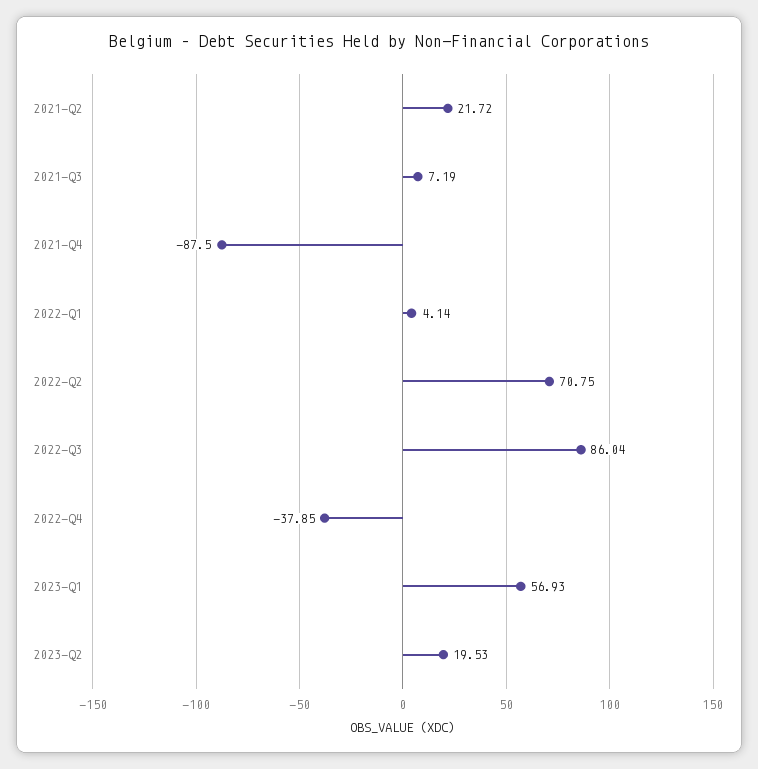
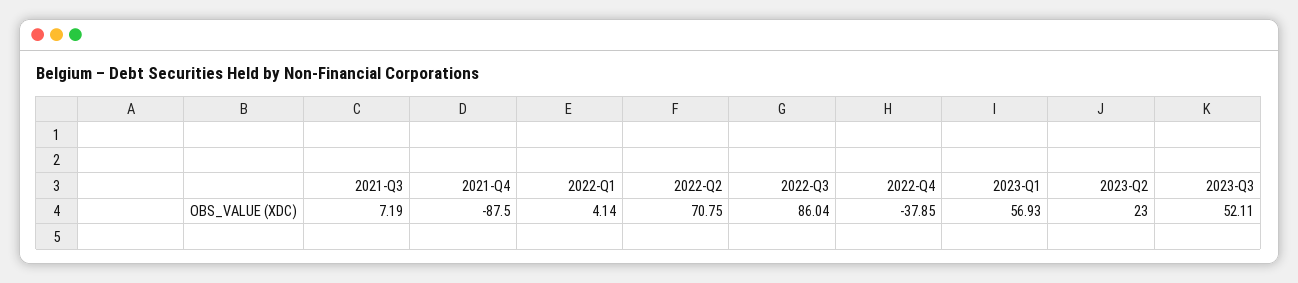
2021-Q2: 21.72 -> none
2023-Q2: 19.53 -> 23
2023-Q3: none -> 52.11

